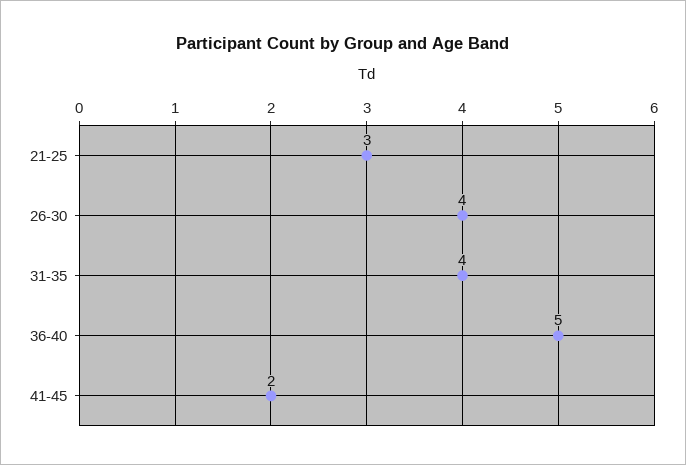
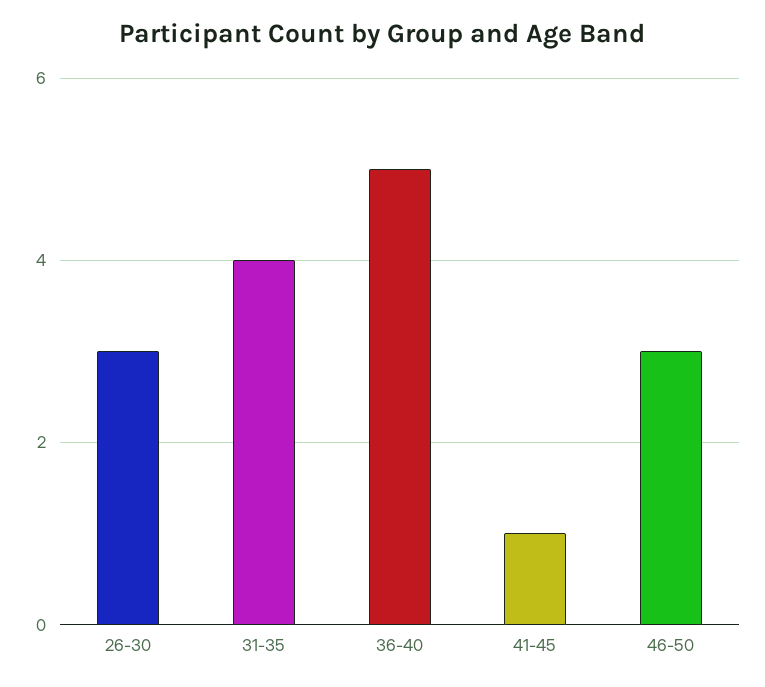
21-25: 3 -> none
26-30: 4 -> 3
41-45: 2 -> 1
46-50: none -> 3

